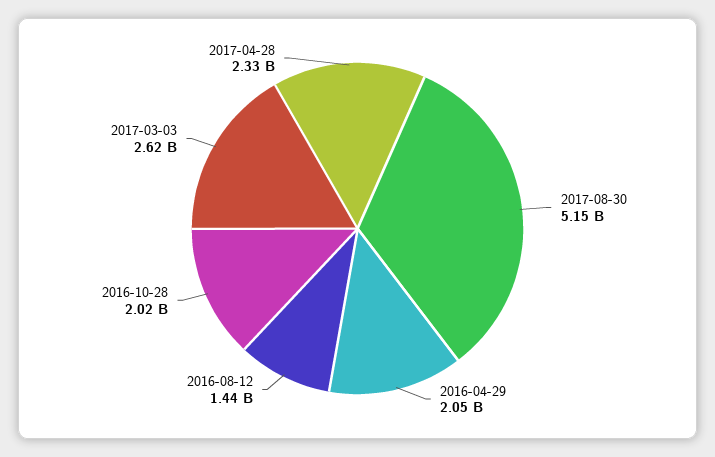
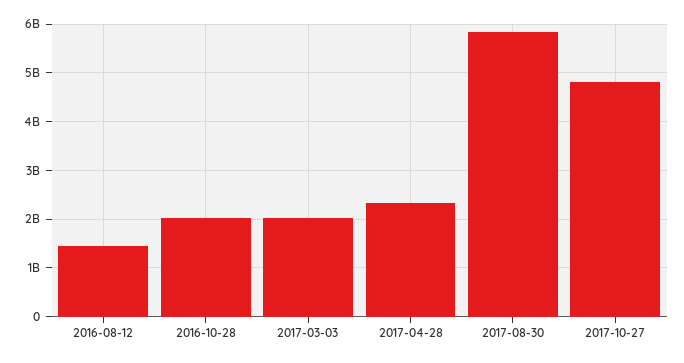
2017-08-30: 5150000000 -> 5800000000
2016-04-29: 2050000000 -> none
2017-03-03: 2620000000 -> 2000000000
2017-10-27: none -> 4800000000

